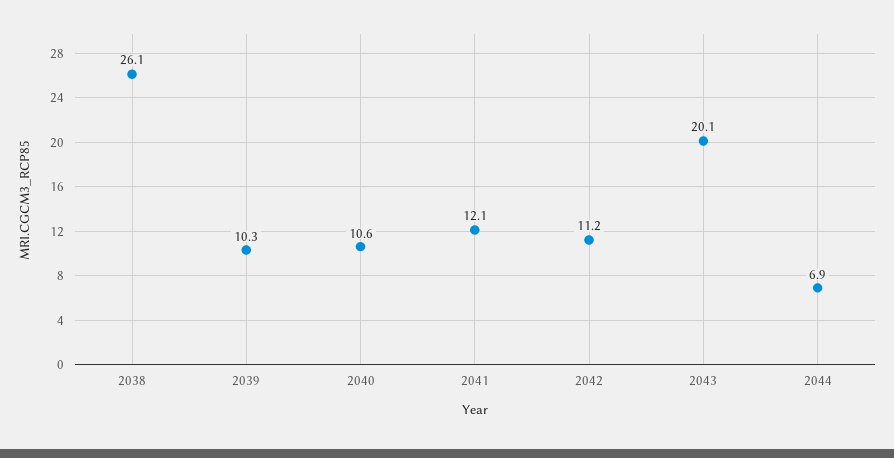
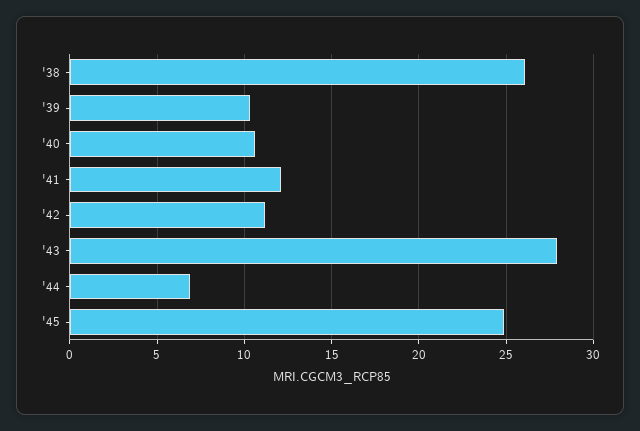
2043: 20.1 -> 28
'45: none -> 25

